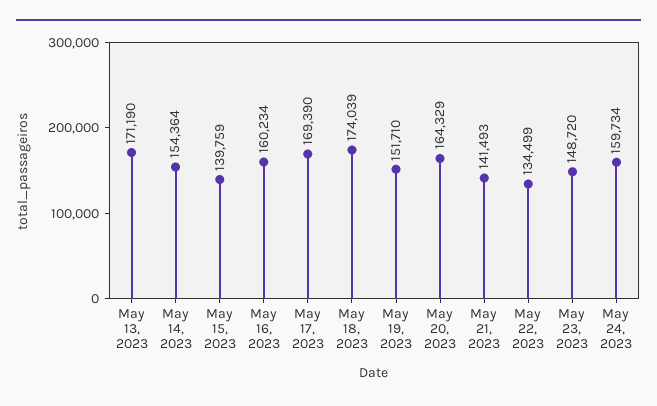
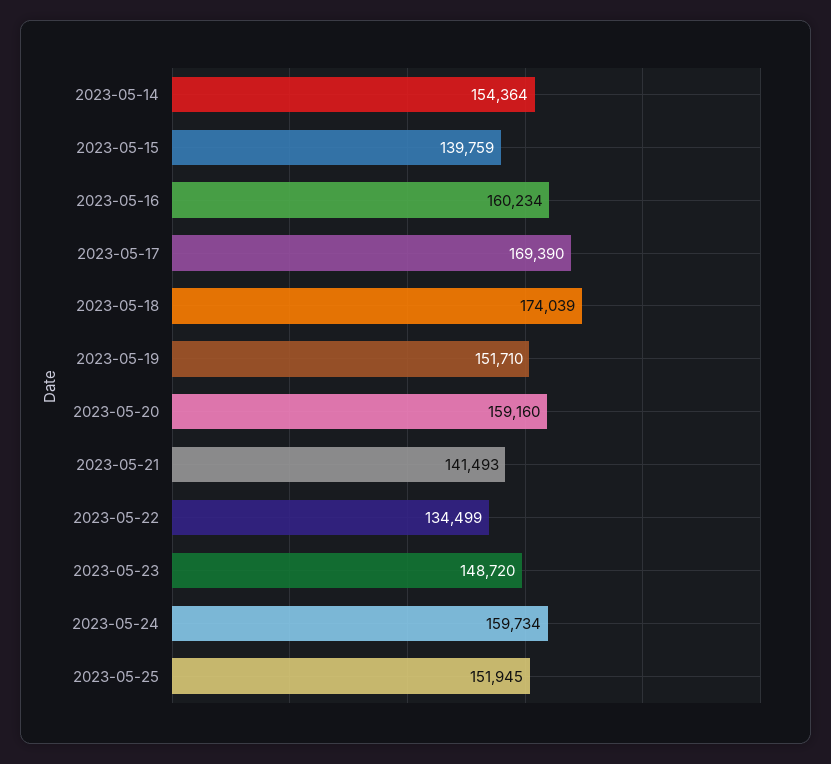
May 13, 2023: 171190 -> none
May 20, 2023: 164329 -> 159160
2023-05-25: none -> 151945

